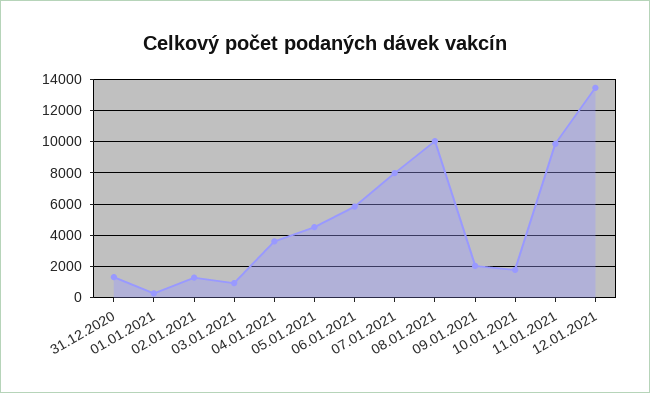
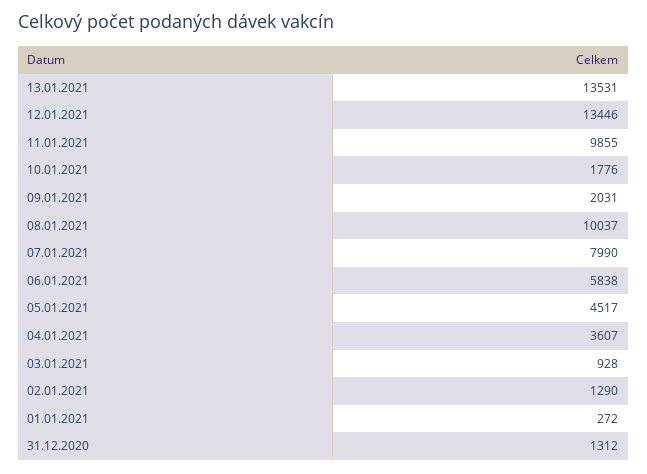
13.01.2021: none -> 13531

